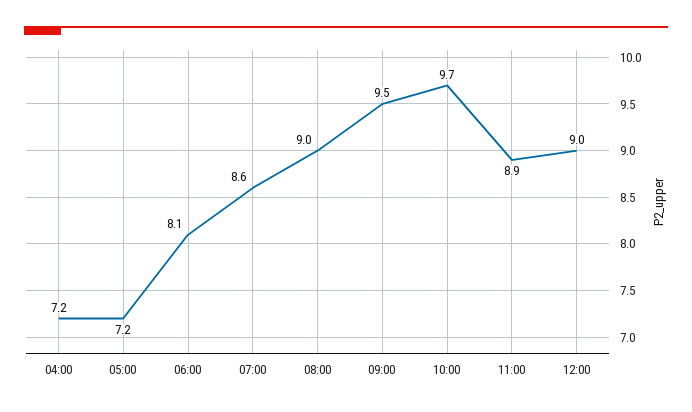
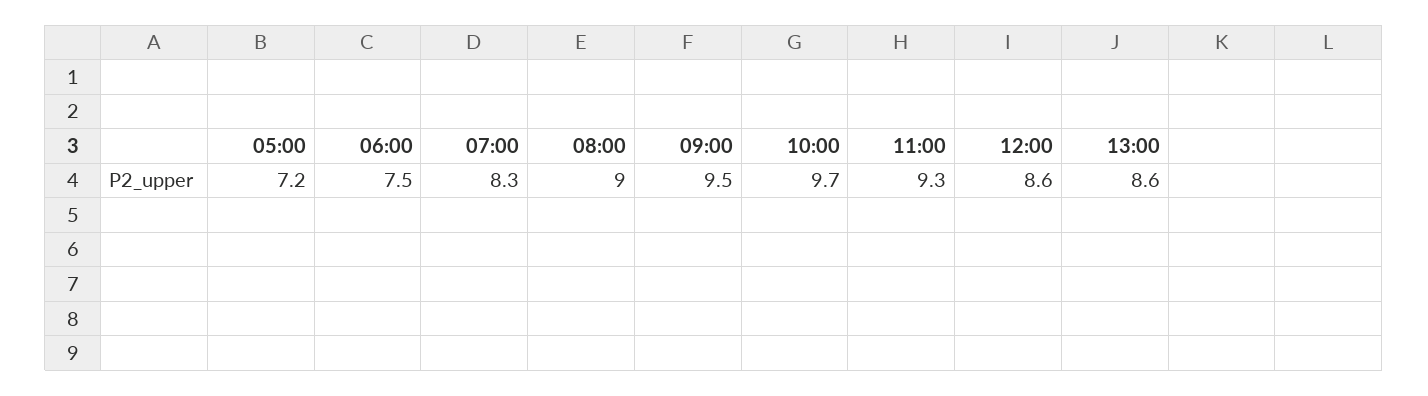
04:00: 7.2 -> none
06:00: 8.1 -> 7.5
07:00: 8.6 -> 8.3
11:00: 8.9 -> 9.3
12:00: 9 -> 8.6
13:00: none -> 8.6

